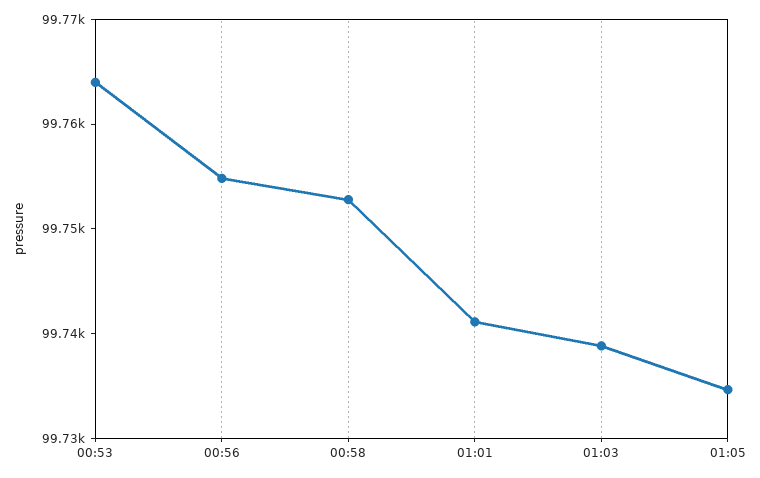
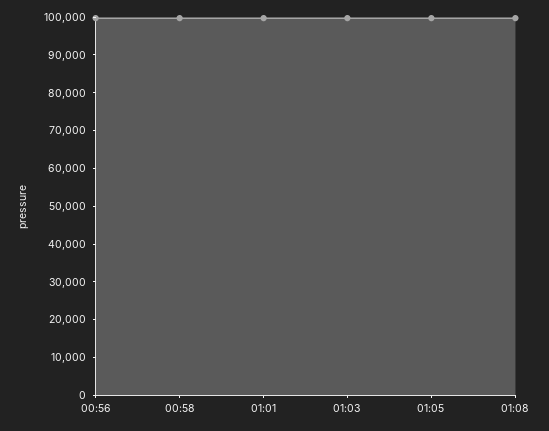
00:53: 99764 -> none
01:08: none -> 100000

